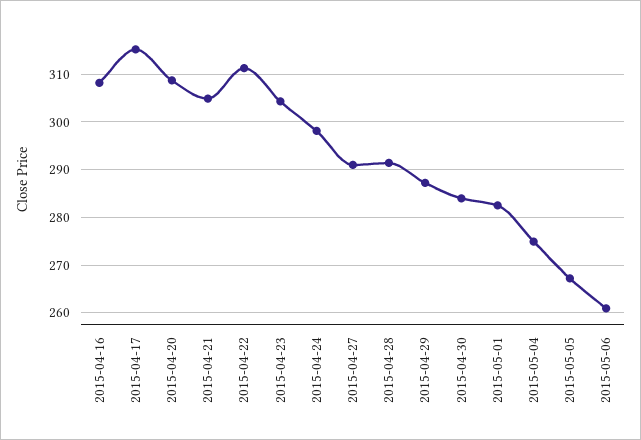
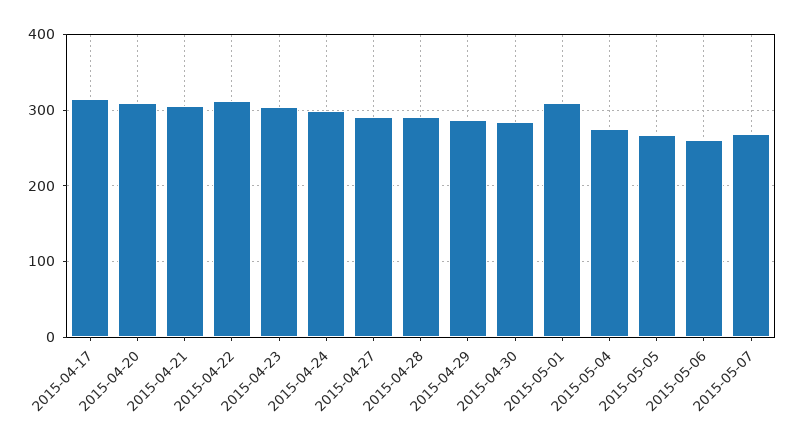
2015-04-16: 308 -> none
2015-05-01: 282 -> 310
2015-05-07: none -> 270

